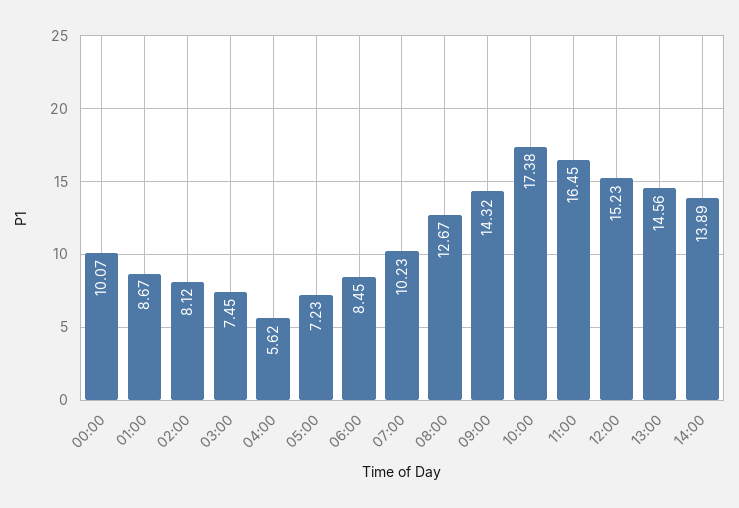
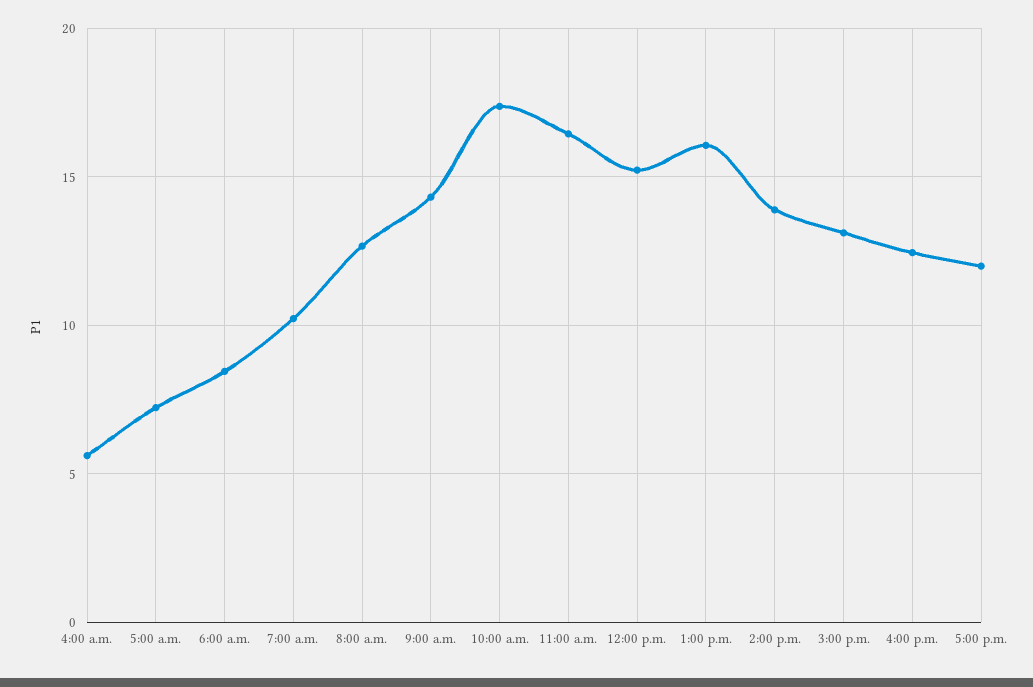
00:00: 10.07 -> none
01:00: 8.67 -> none
02:00: 8.12 -> none
03:00: 7.45 -> none
13:00: 14.56 -> 16
3:00 p.m.: none -> 13
4:00 p.m.: none -> 12.5
5:00 p.m.: none -> 12

